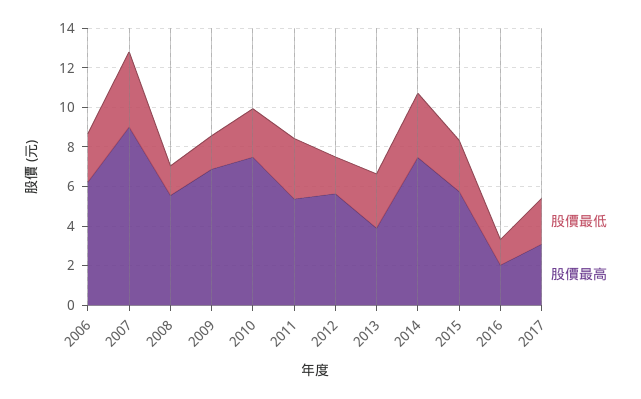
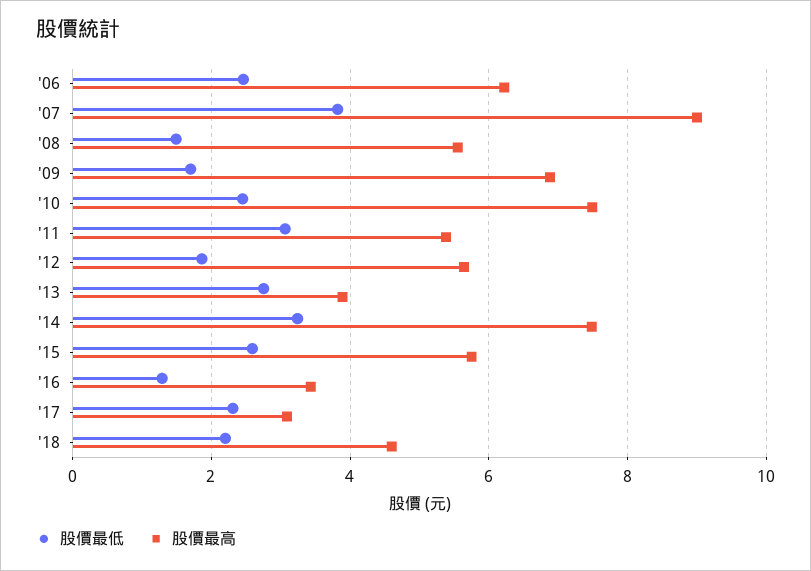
股價最高, 2016: 2 -> 3.4
股價最低, '18: none -> 2.2
股價最高, '18: none -> 4.6

